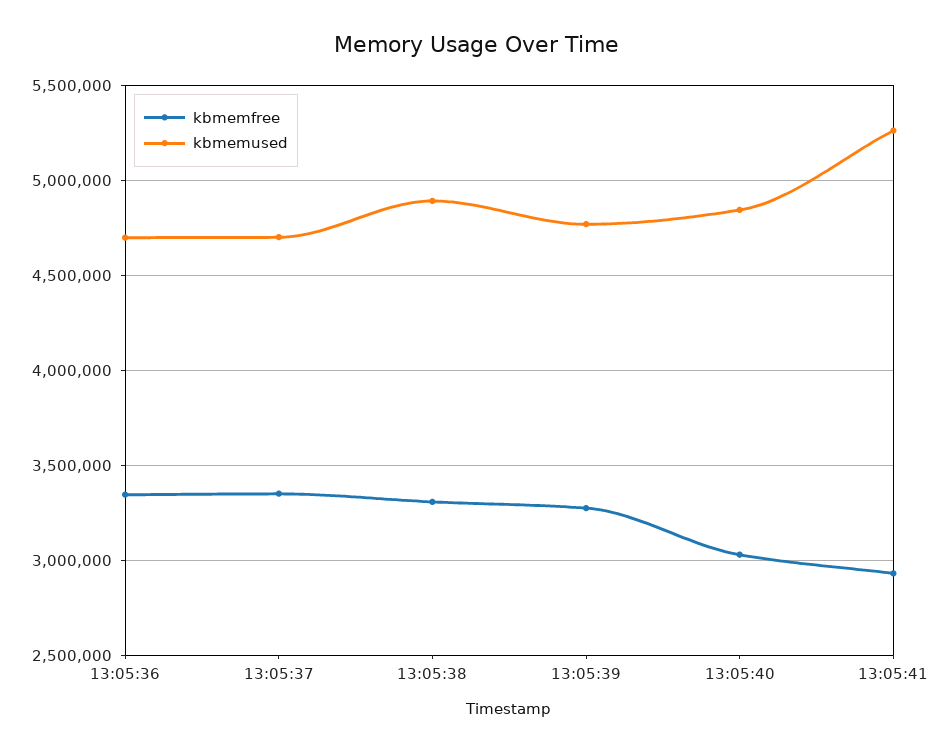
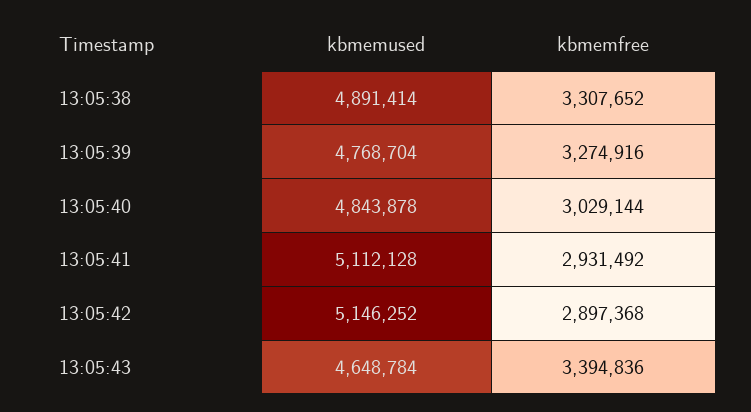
kbmemfree, 13:05:36: 3350000 -> none
kbmemused, 13:05:36: 4700000 -> none
kbmemfree, 13:05:37: 3350000 -> none
kbmemused, 13:05:37: 4700000 -> none
kbmemused, 13:05:41: 5250000 -> 5112128
kbmemused, 13:05:42: none -> 5146252
kbmemfree, 13:05:42: none -> 2897368
kbmemused, 13:05:43: none -> 4648784
kbmemfree, 13:05:43: none -> 3394836

